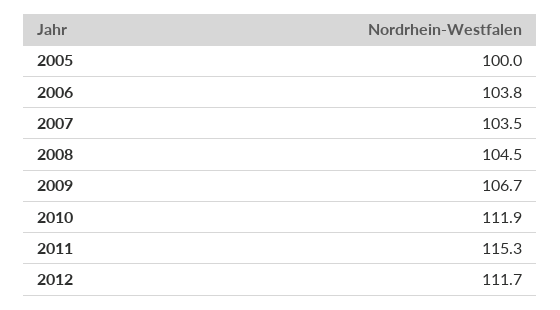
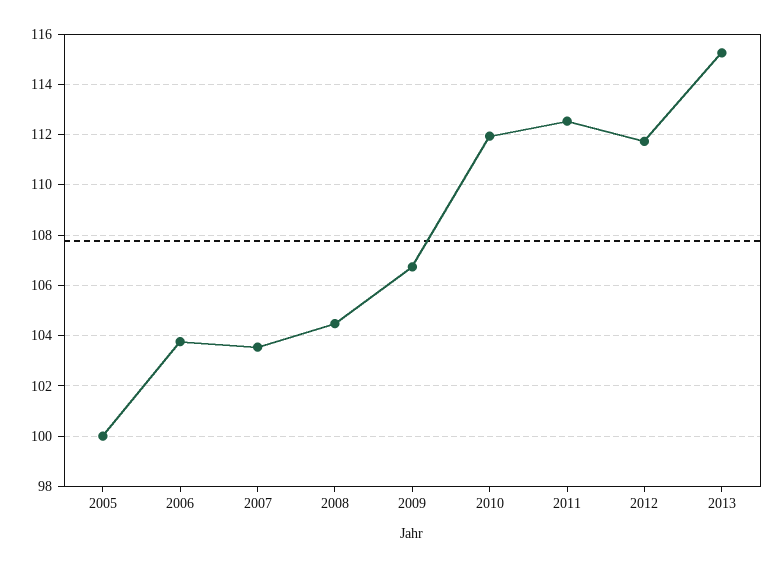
2011: 115.3 -> 112.5
2013: none -> 115.25

